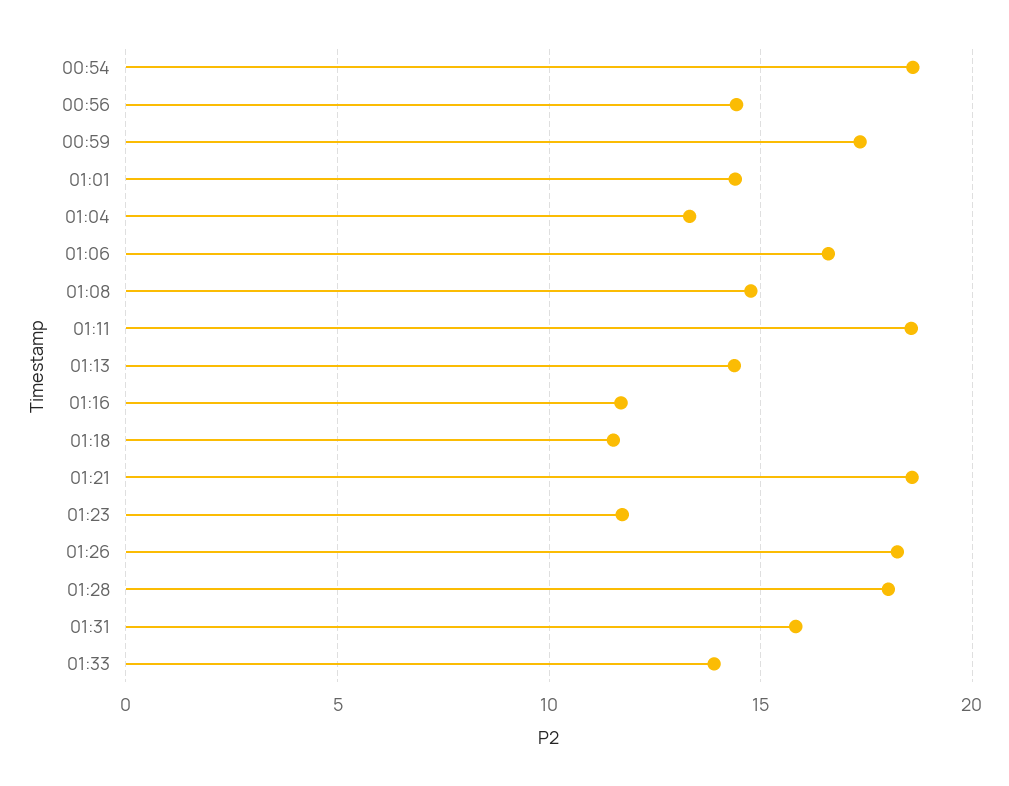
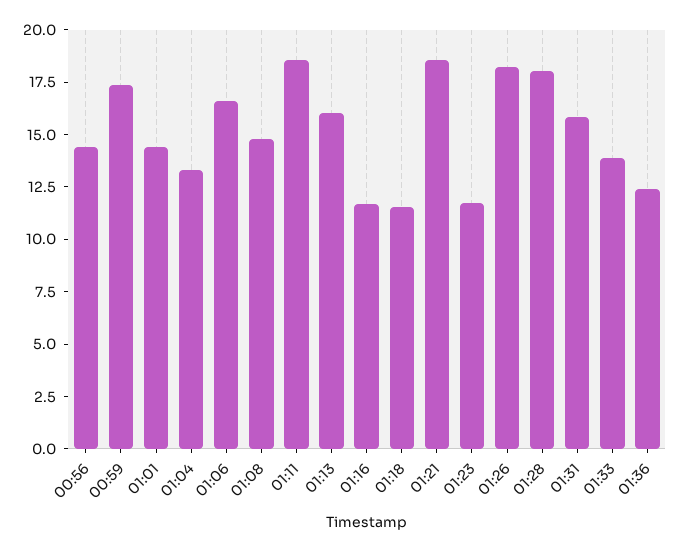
00:54: 18.5 -> none
01:13: 14.5 -> 16
01:36: none -> 12.5

